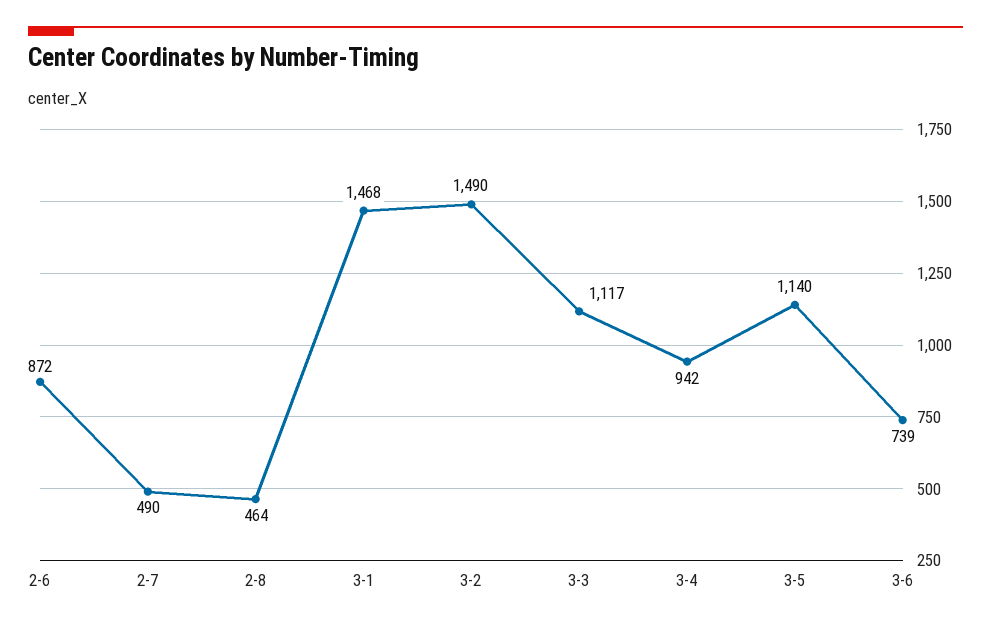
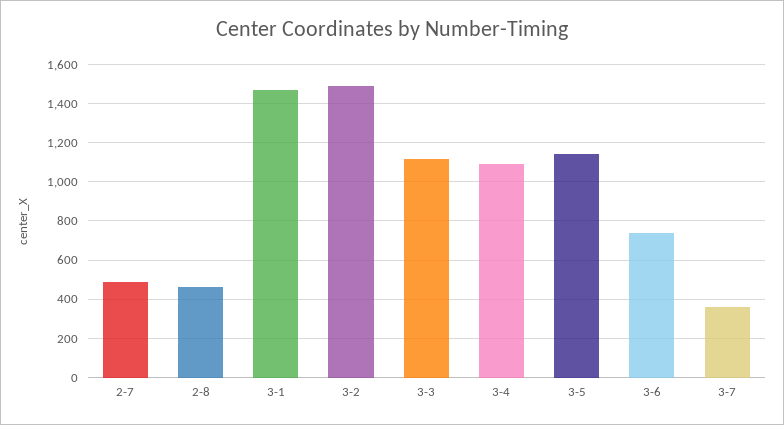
2-6: 872 -> none
3-4: 942 -> 1100
3-7: none -> 350

